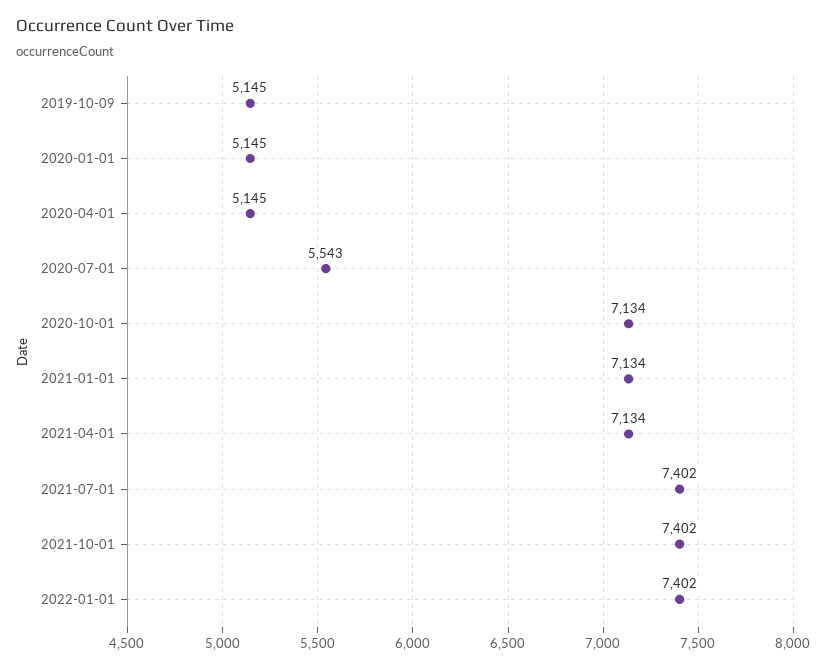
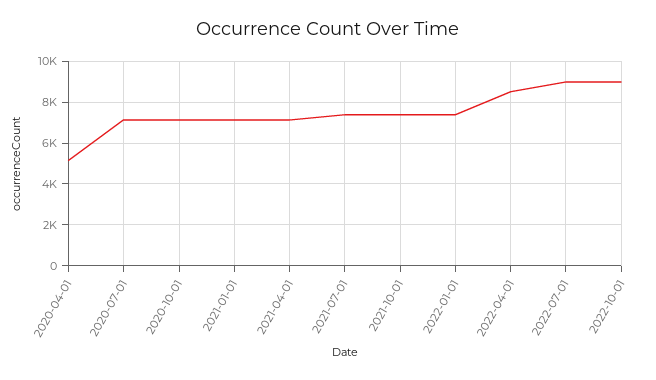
2019-10-09: 5145 -> none
2020-01-01: 5145 -> none
2020-07-01: 5543 -> 7000
2022-04-01: none -> 8500
2022-07-01: none -> 9000
2022-10-01: none -> 9000

